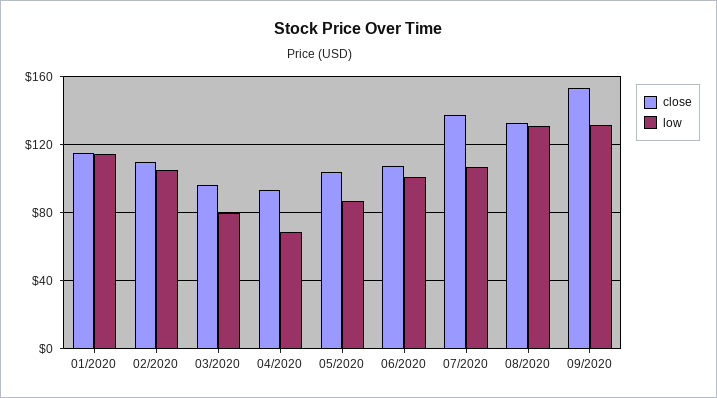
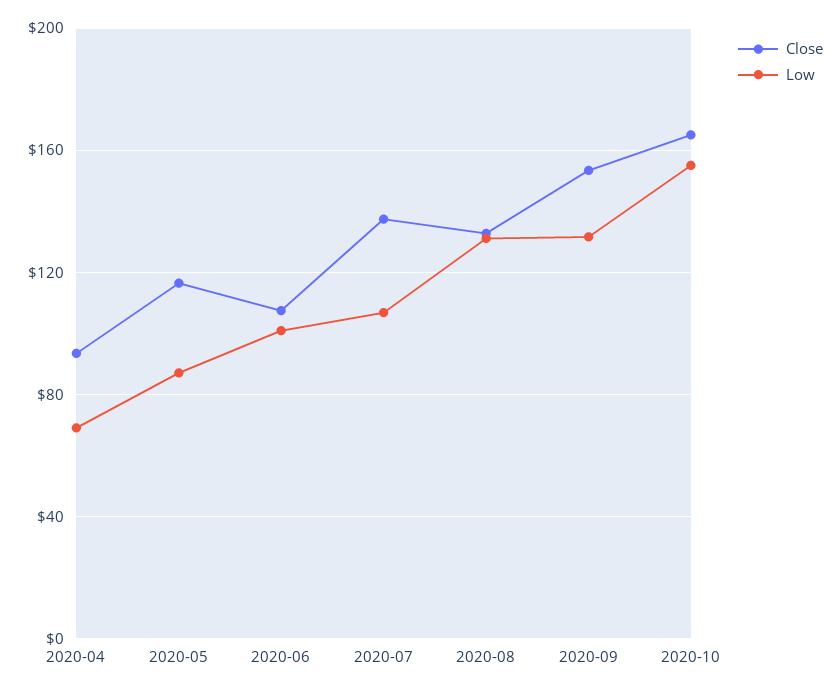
close, 01/2020: 115 -> none
low, 01/2020: 115 -> none
close, 02/2020: 110 -> none
low, 02/2020: 105 -> none
close, 03/2020: 95 -> none
low, 03/2020: 80 -> none
close, 05/2020: 105 -> 115
close, 2020-10: none -> 165
low, 2020-10: none -> 155

